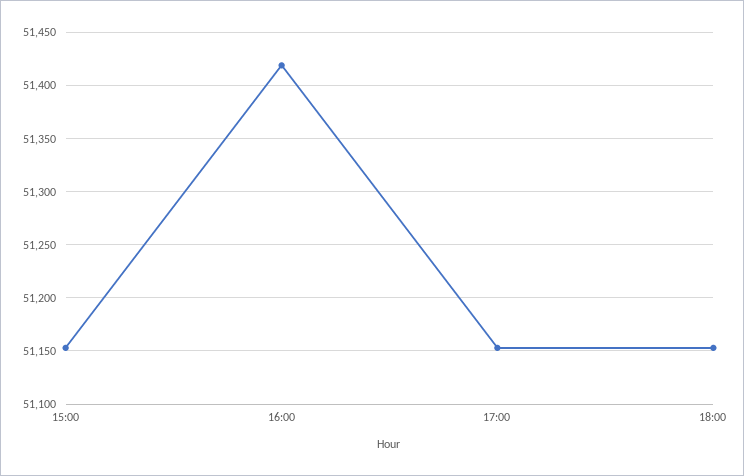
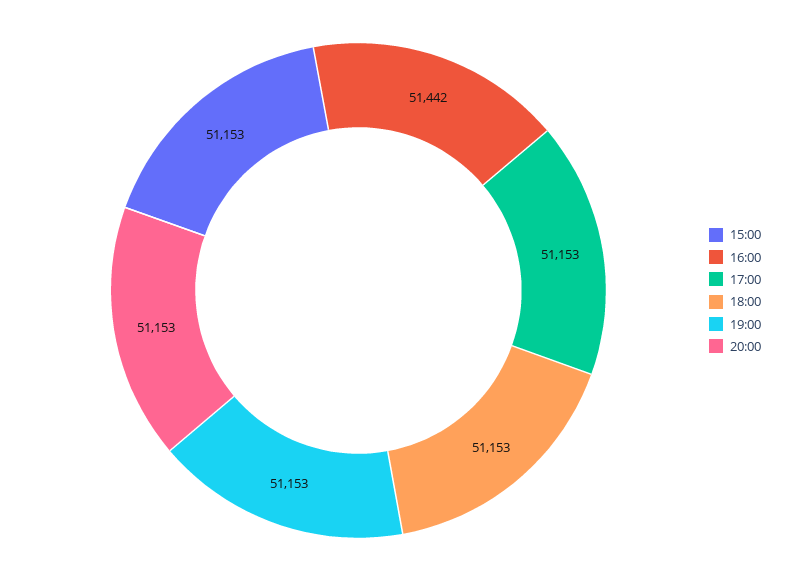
16:00: 51420 -> 51442
19:00: none -> 51153
20:00: none -> 51153

